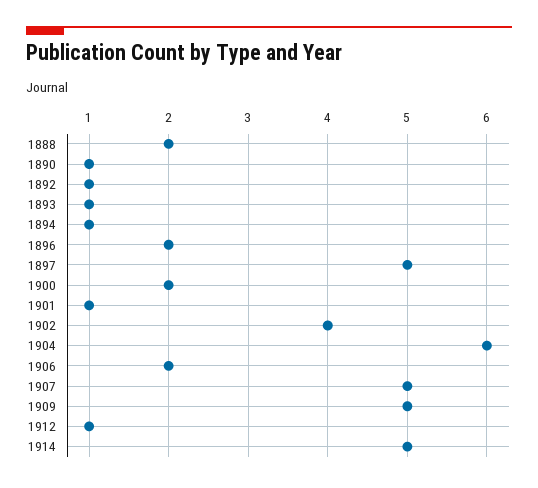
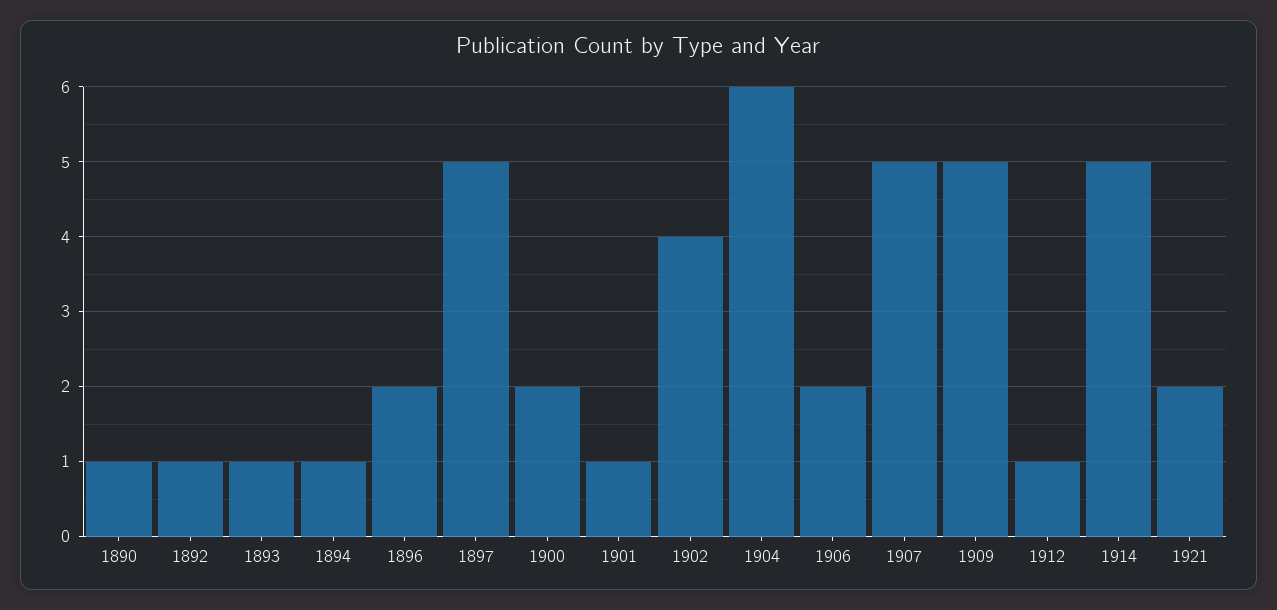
1888: 2 -> none
1921: none -> 2

